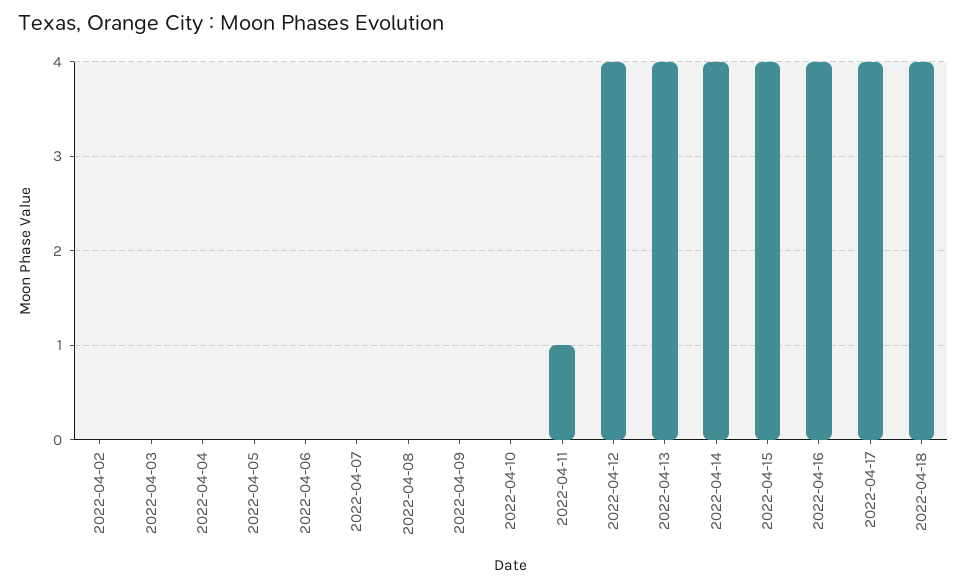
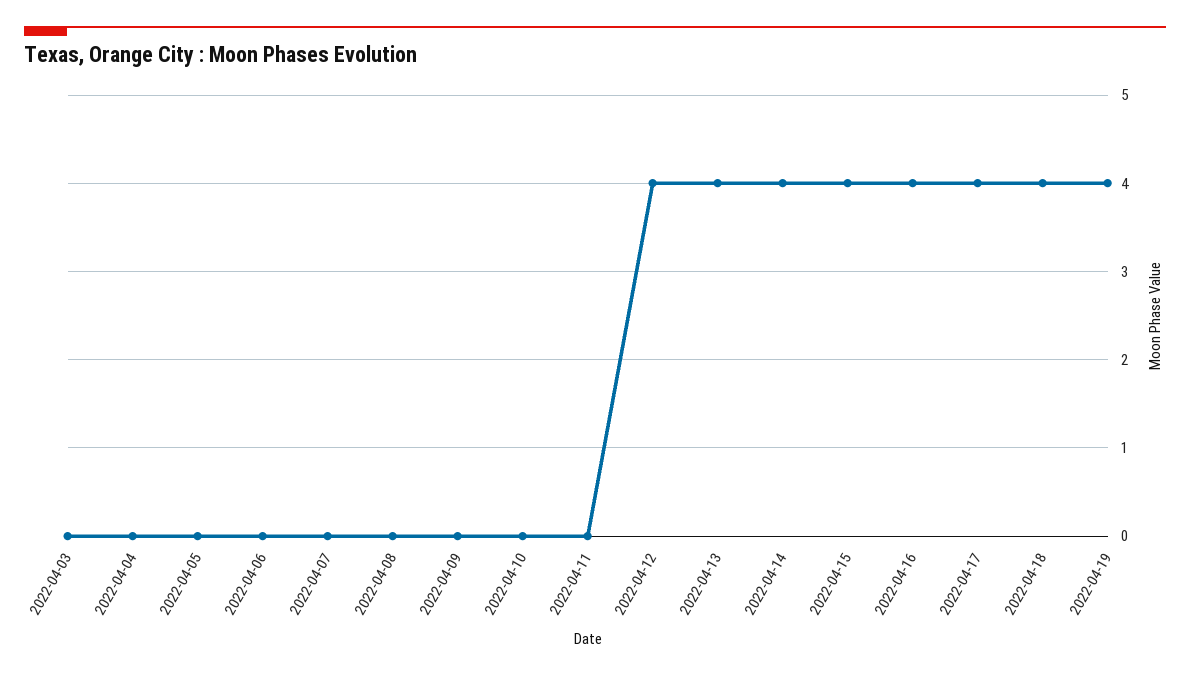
2022-04-02: 0 -> none
2022-04-11: 1 -> 0
2022-04-19: none -> 4

